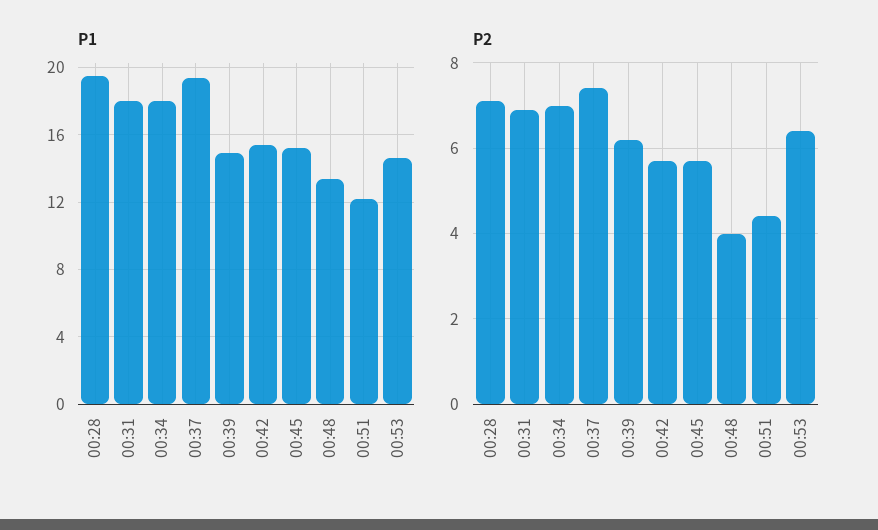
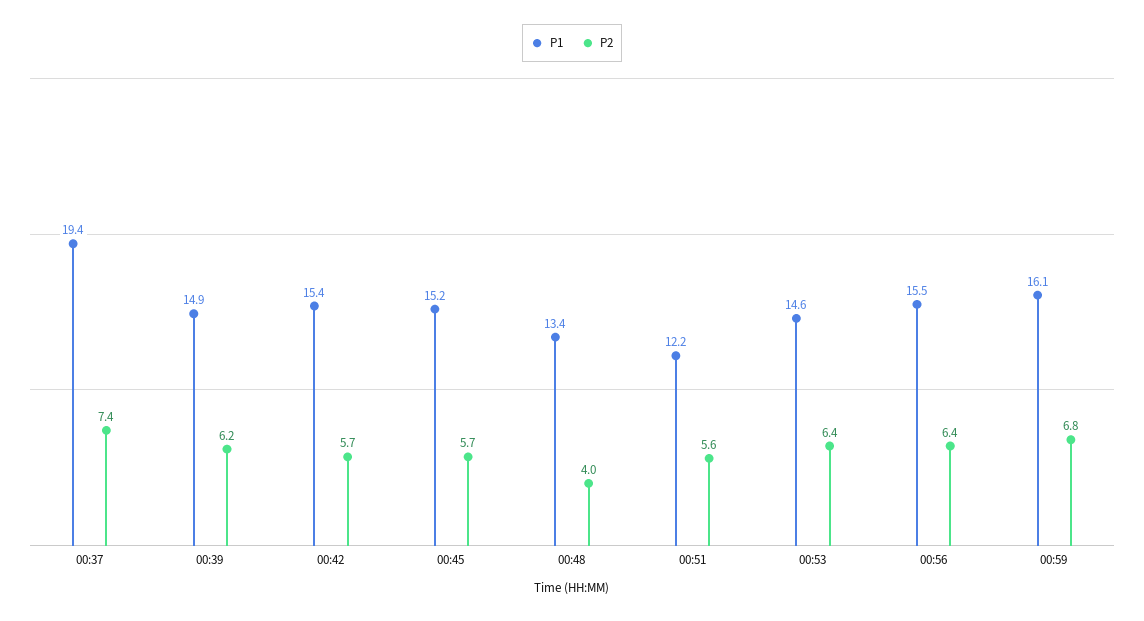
P1, 00:28: 19.5 -> none
P1, 00:31: 18 -> none
P1, 00:34: 18 -> none
P2, 00:28: 7 -> none
P2, 00:31: 7 -> none
P2, 00:34: 7 -> none
P2, 00:51: 4.5 -> 5.6
P1, 00:56: none -> 15.5
P2, 00:56: none -> 6.4
P1, 00:59: none -> 16.1
P2, 00:59: none -> 6.8

